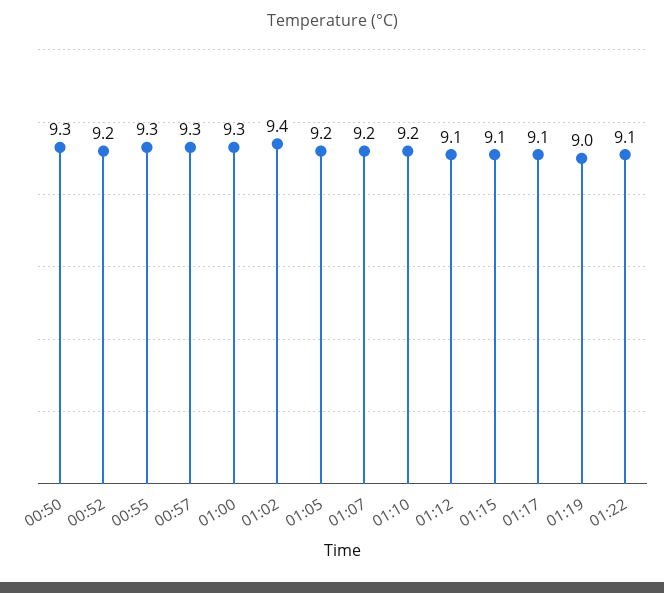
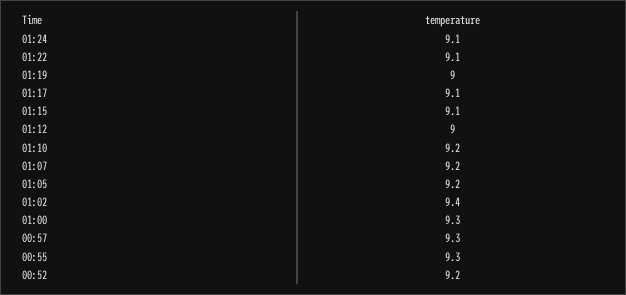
00:50: 9.3 -> none
01:12: 9.1 -> 9
01:24: none -> 9.1

